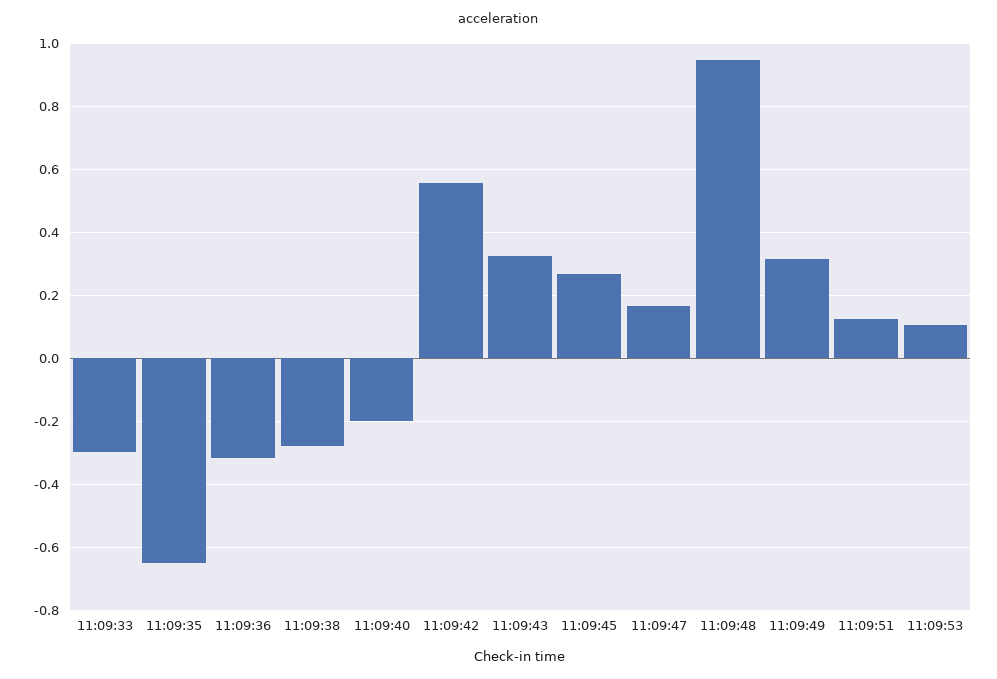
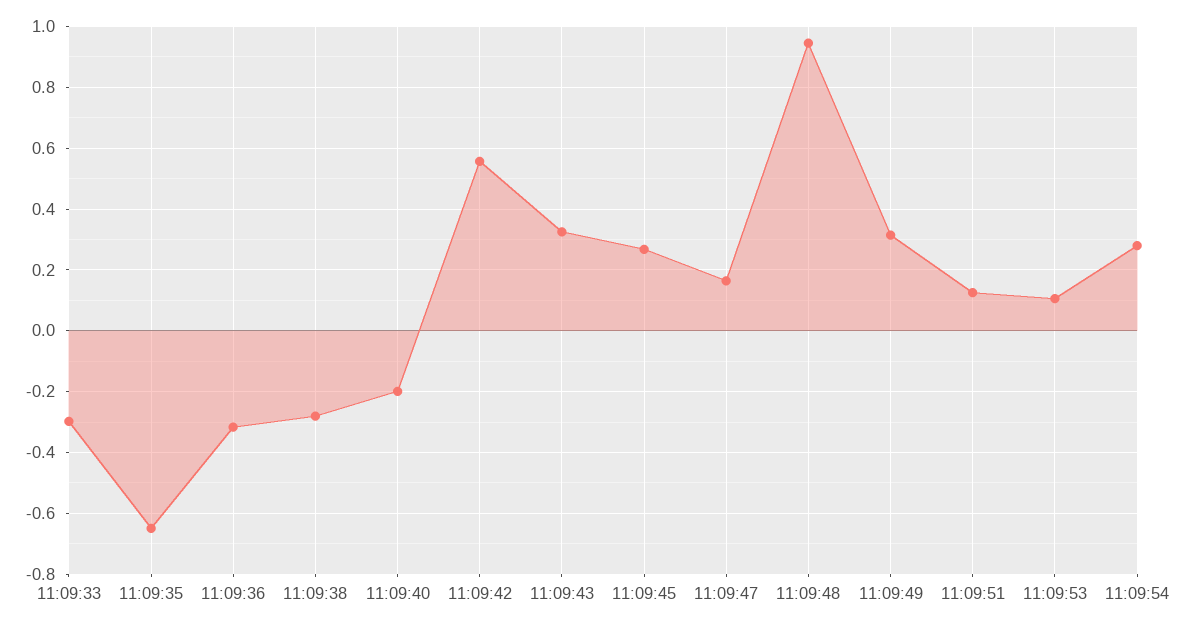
11:09:54: none -> 0.28

